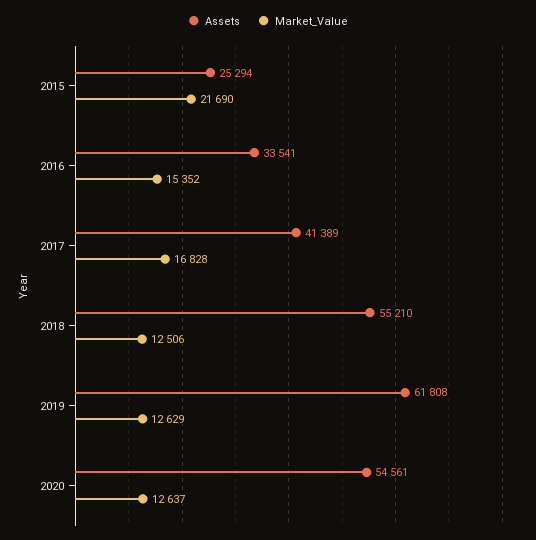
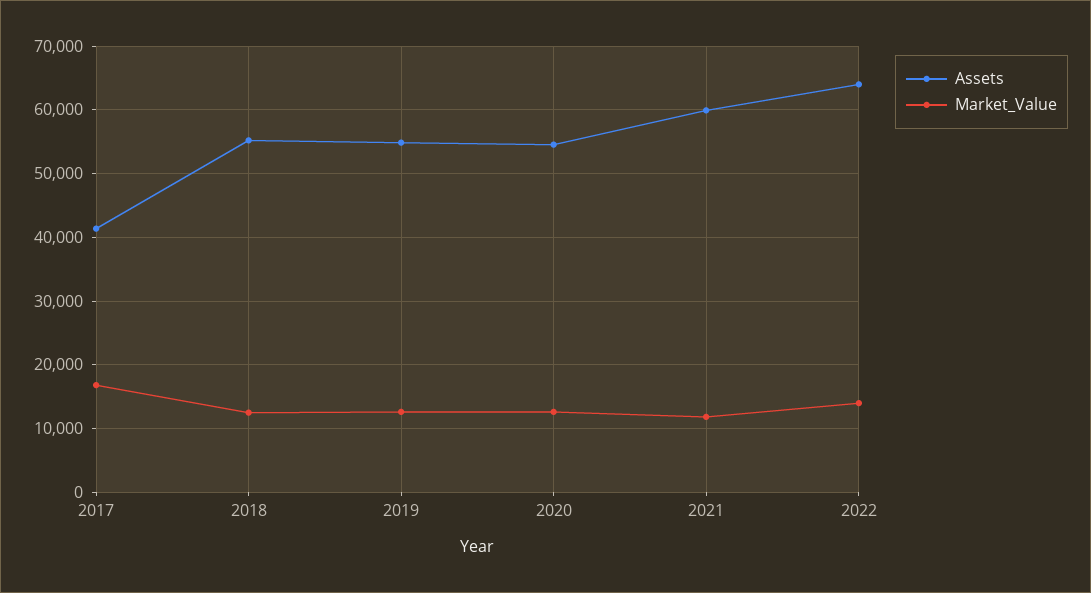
Assets, 2015: 25294 -> none
Market_Value, 2015: 21690 -> none
Assets, 2016: 33541 -> none
Market_Value, 2016: 15352 -> none
Assets, 2019: 61808 -> 55000
Assets, 2021: none -> 60000
Market_Value, 2021: none -> 12000
Assets, 2022: none -> 64000
Market_Value, 2022: none -> 14000

